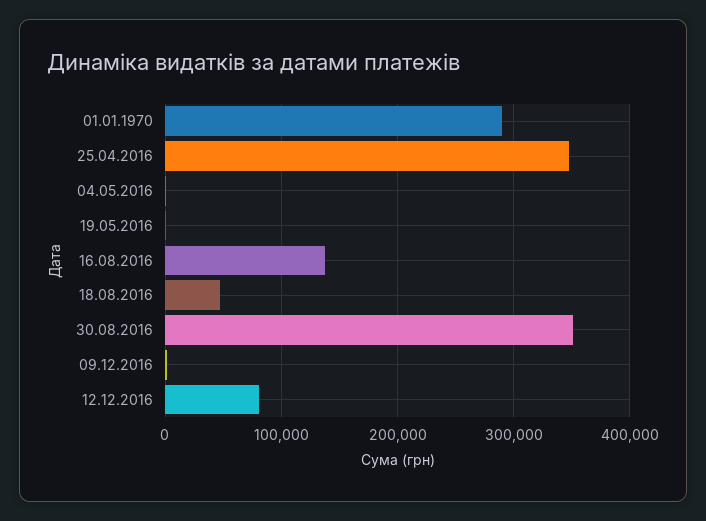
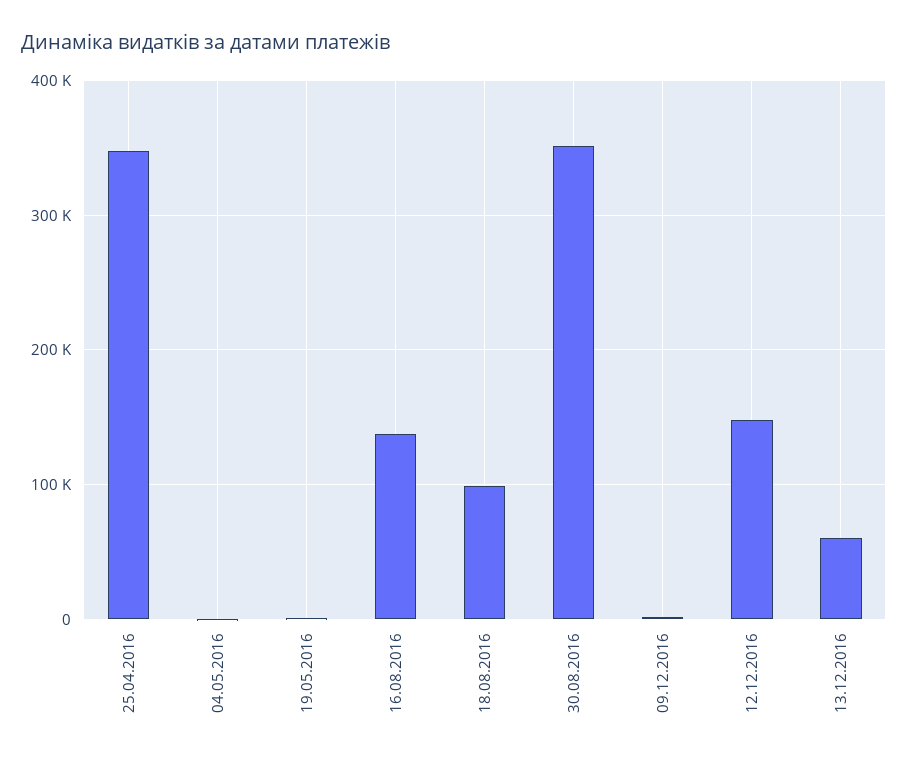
01.01.1970: 290000 -> none
18.08.2016: 50000 -> 100000
12.12.2016: 80000 -> 150000
13.12.2016: none -> 60000

